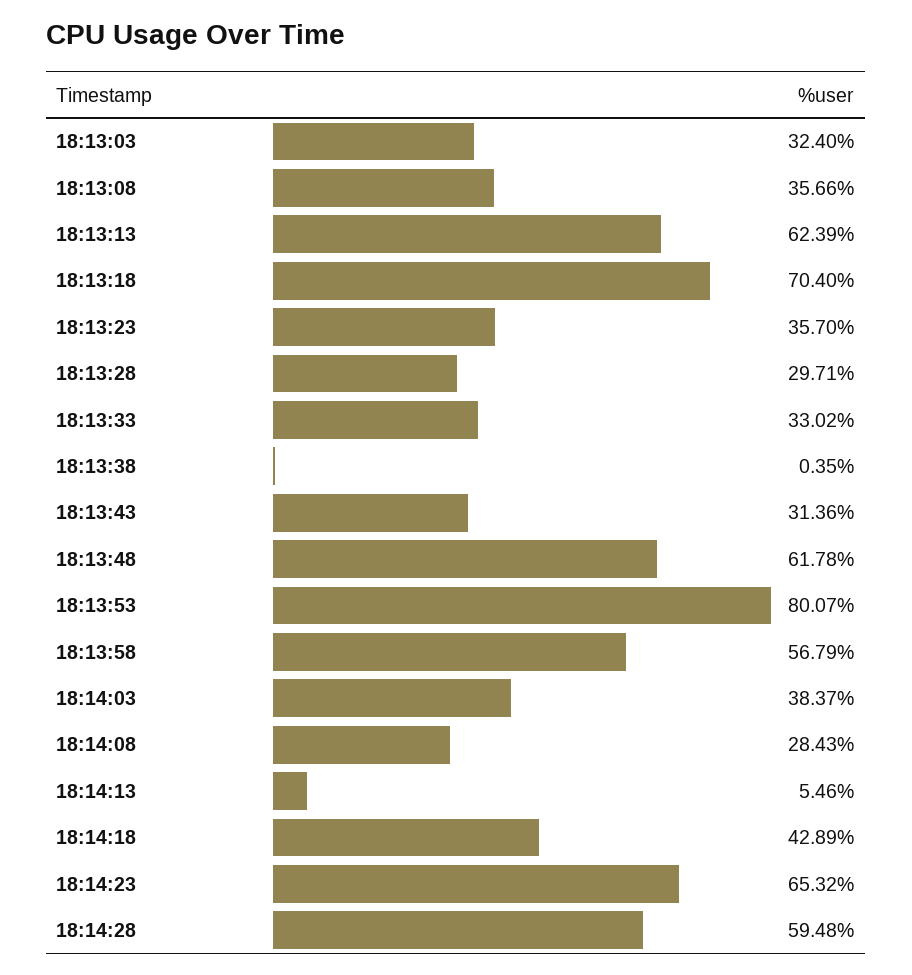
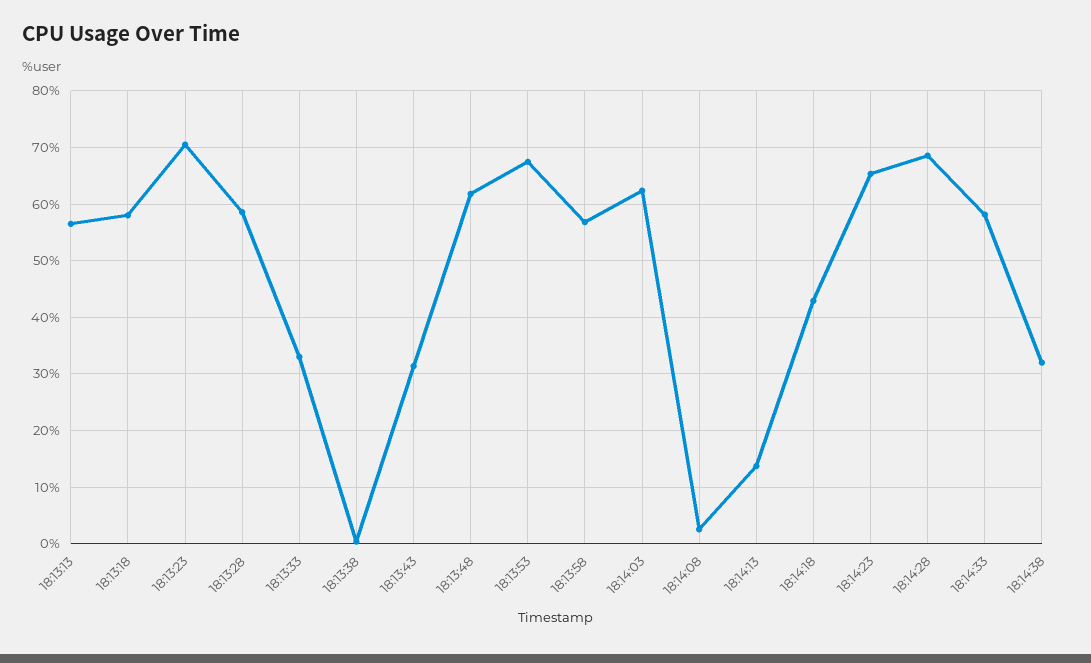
18:13:03: 32.4 -> none
18:13:08: 35.66 -> none
18:13:13: 62.39 -> 56
18:13:18: 70.4 -> 58
18:13:23: 35.7 -> 70
18:13:28: 29.71 -> 58
18:13:53: 80.07 -> 68
18:14:03: 38.37 -> 62
18:14:08: 28.43 -> 2
18:14:13: 5.46 -> 14
18:14:28: 59.48 -> 68
18:14:33: none -> 58
18:14:38: none -> 32

